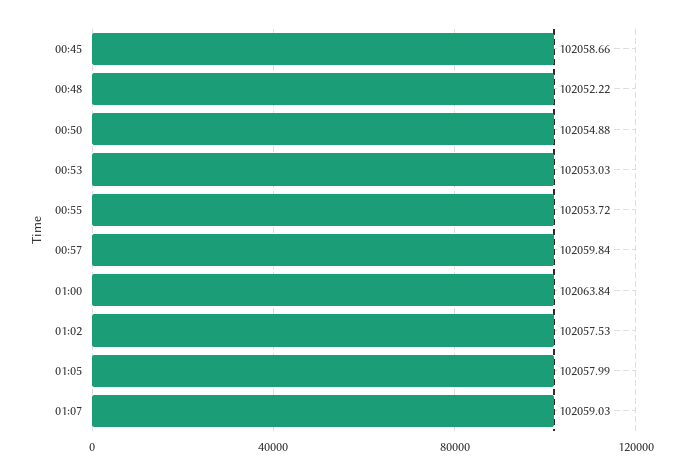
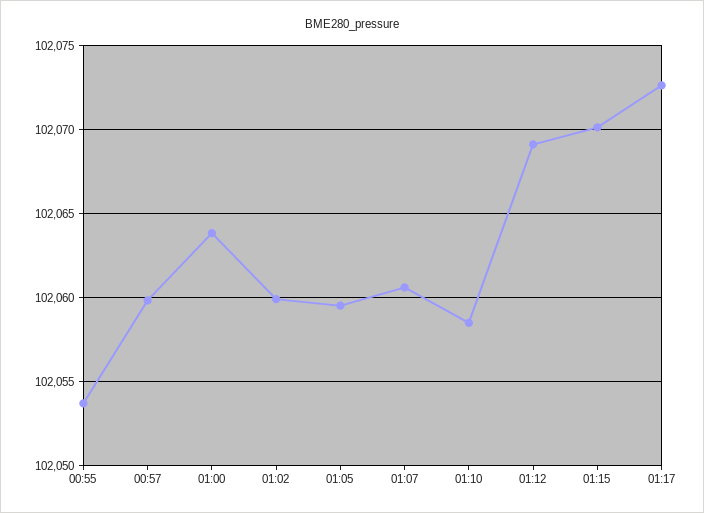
00:45: 102058.66 -> none
00:48: 102052.22 -> none
00:50: 102054.88 -> none
00:53: 102053.03 -> none
01:02: 102057.53 -> 102060
01:05: 102057.99 -> 102059.5
01:07: 102059.03 -> 102060.5
01:10: none -> 102058.5
01:12: none -> 102069
01:15: none -> 102070
01:17: none -> 102072.5

